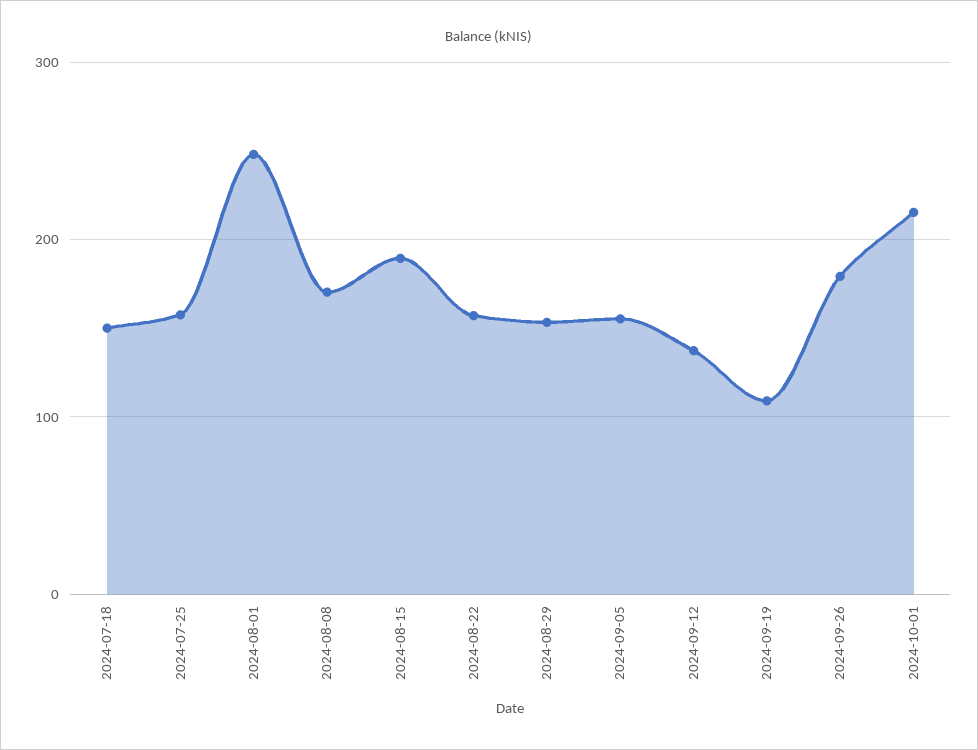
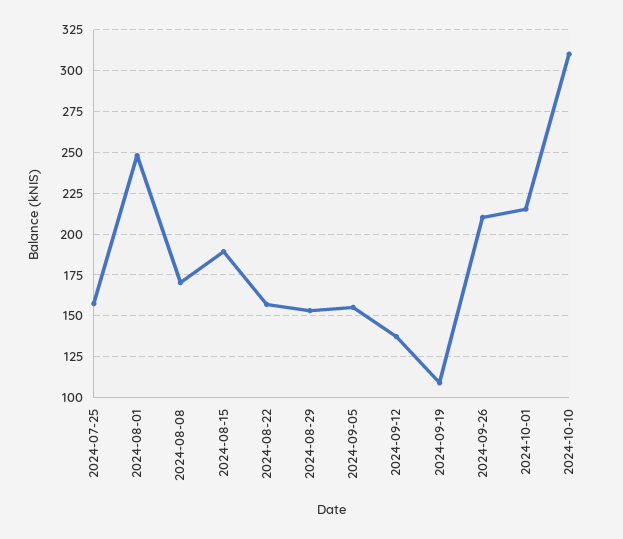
2024-07-18: 150 -> none
2024-09-26: 180 -> 210
2024-10-10: none -> 310

